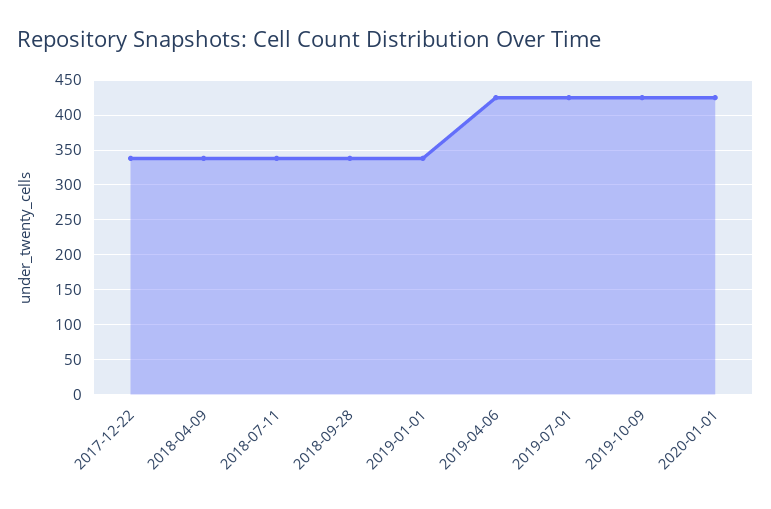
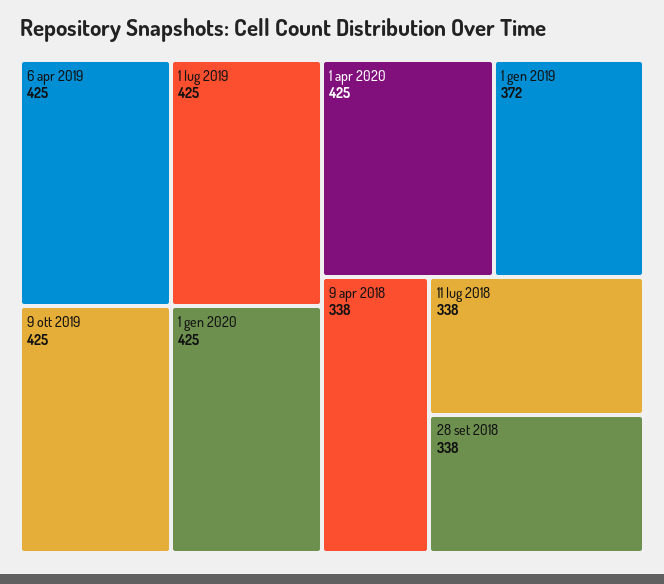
2017-12-22: 340 -> none
2019-01-01: 340 -> 372
1 apr 2020: none -> 425

